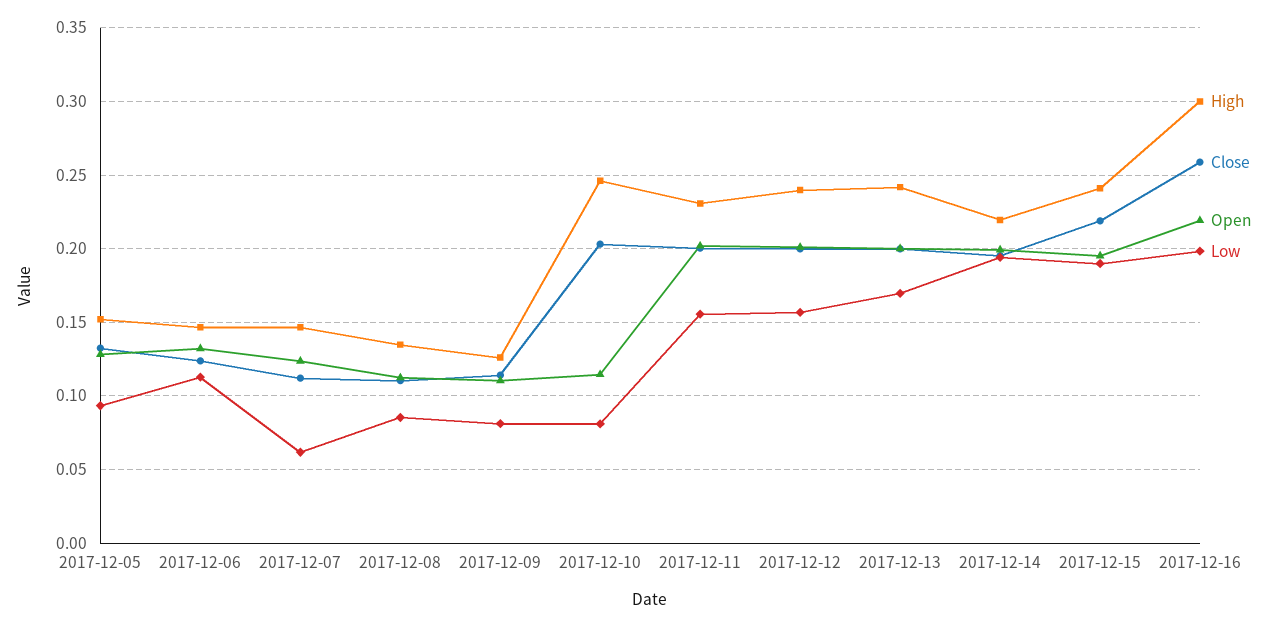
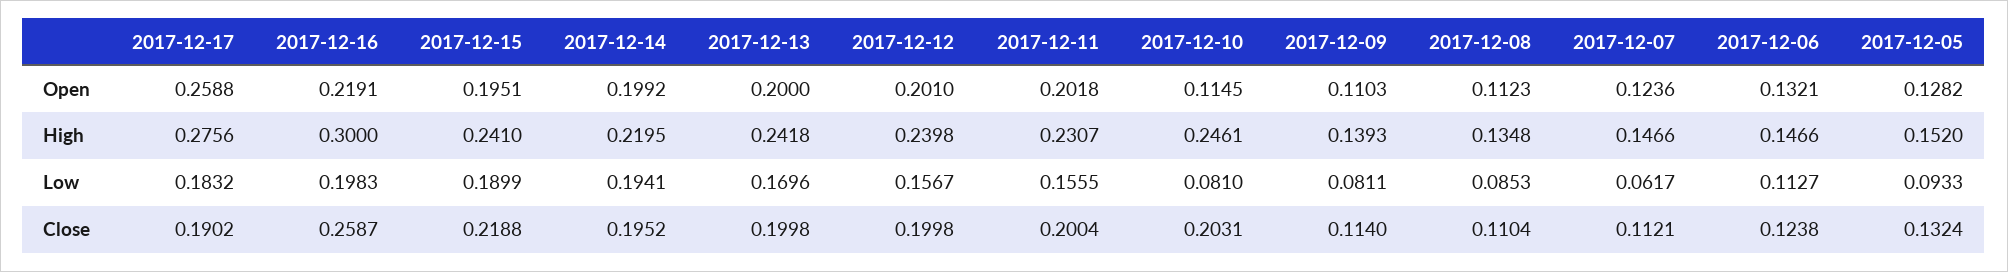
High, 2017-12-09: 0.125 -> 0.1393
Open, 2017-12-17: none -> 0.2588
High, 2017-12-17: none -> 0.2756
Low, 2017-12-17: none -> 0.1832
Close, 2017-12-17: none -> 0.1902

